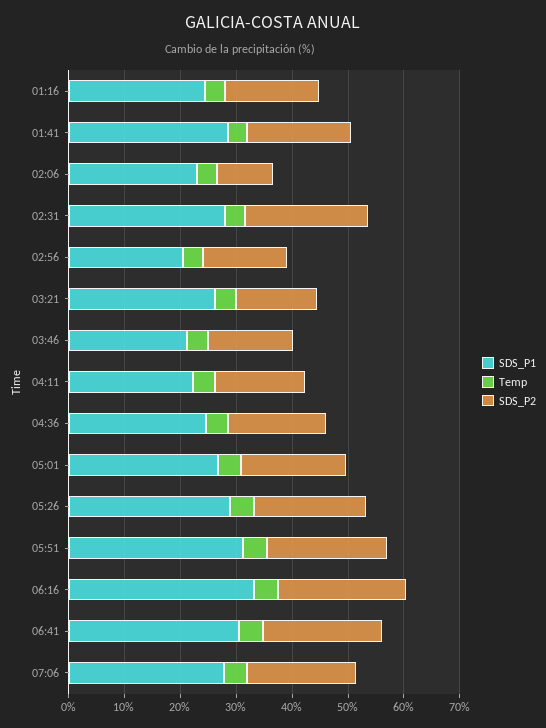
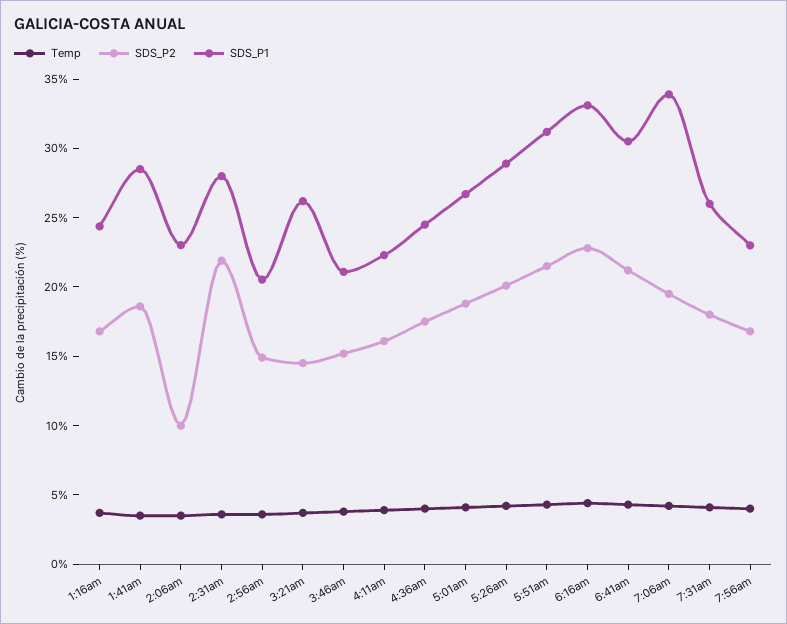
SDS_P1, 07:06: 28 -> 34
Temp, 7:31am: none -> 4
SDS_P2, 7:31am: none -> 18
SDS_P1, 7:31am: none -> 26
Temp, 7:56am: none -> 4
SDS_P2, 7:56am: none -> 17
SDS_P1, 7:56am: none -> 23

